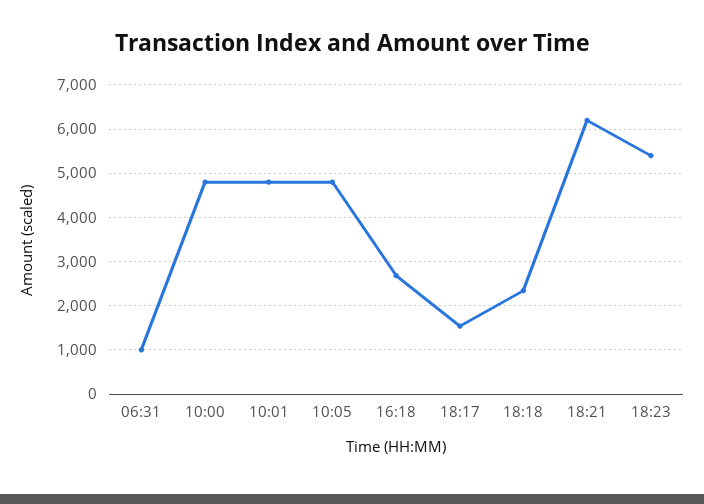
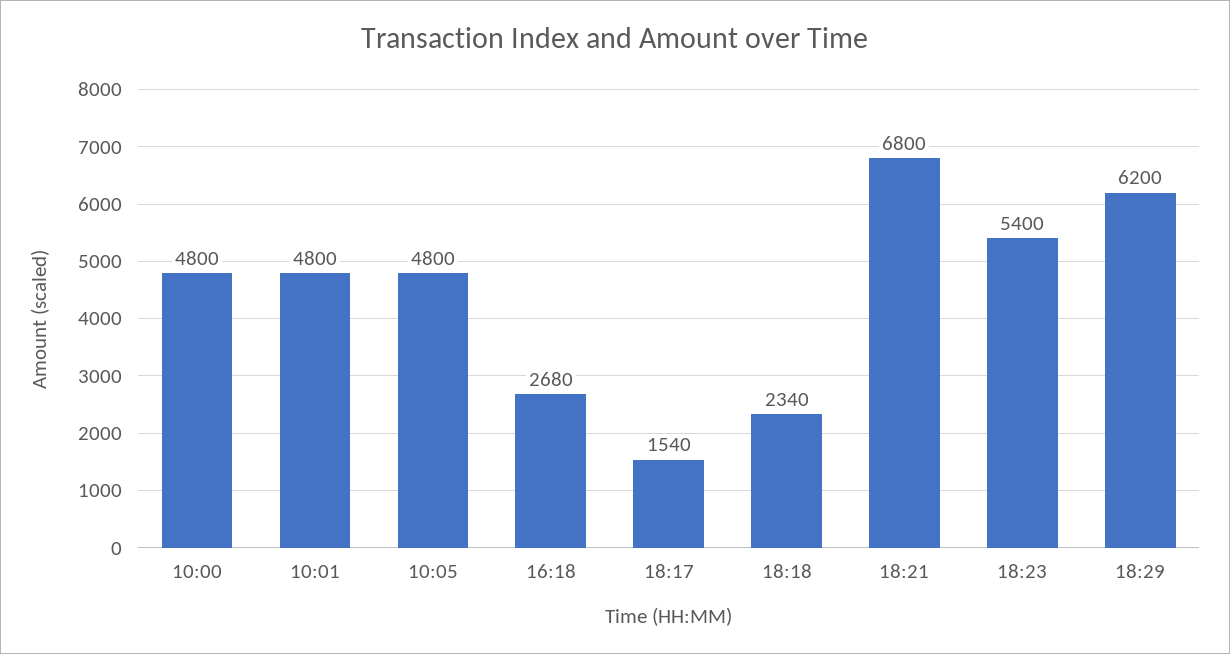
06:31: 1000 -> none
18:21: 6200 -> 6800
18:29: none -> 6200

